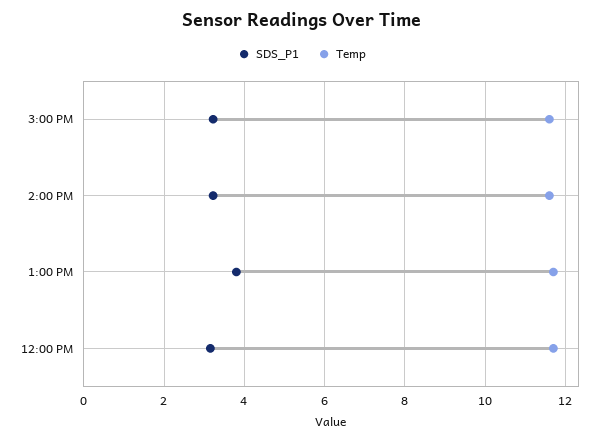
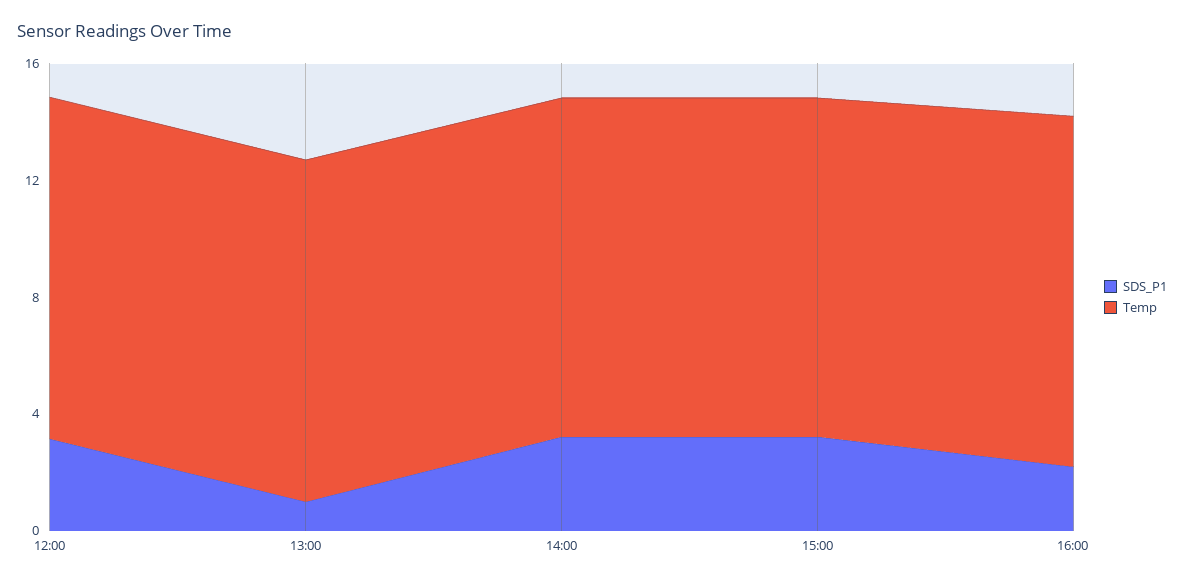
SDS_P1, 1:00 PM: 3.8 -> 1
SDS_P1, 16:00: none -> 2
Temp, 16:00: none -> 12

